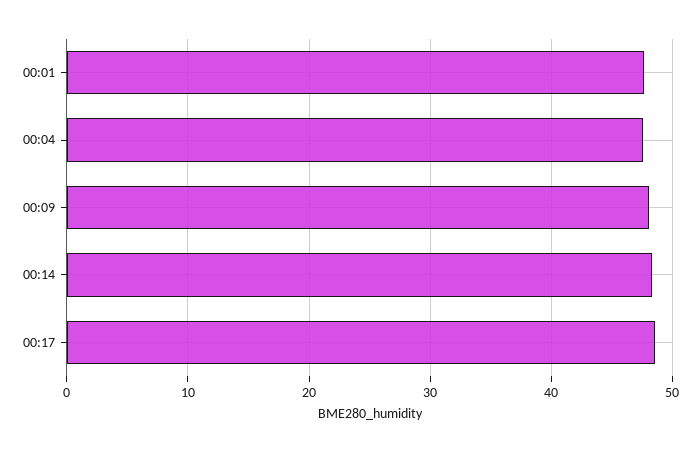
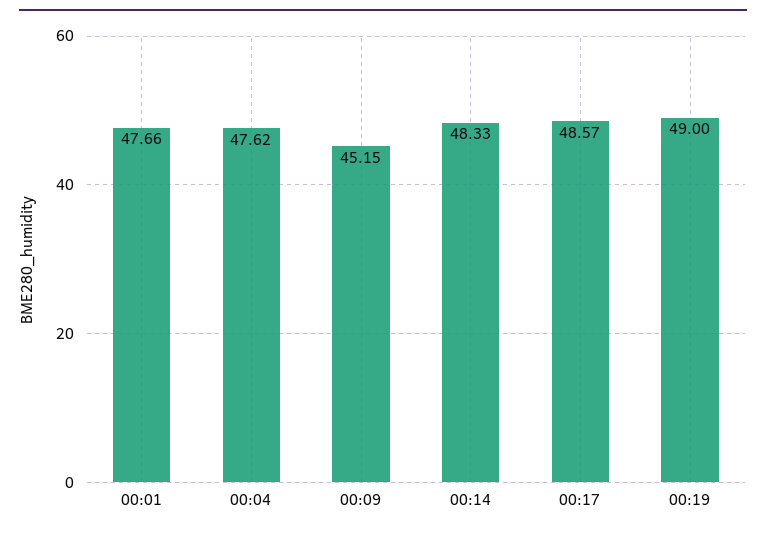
00:09: 48 -> 45.15
00:19: none -> 49

